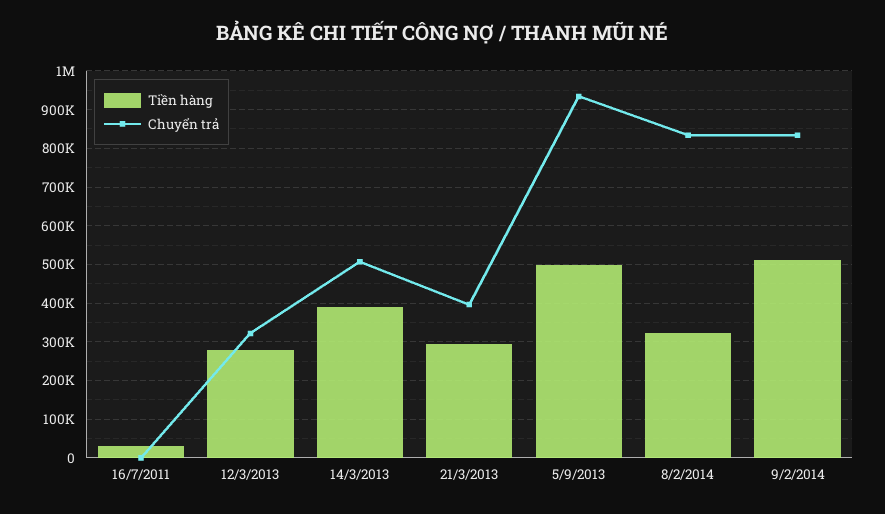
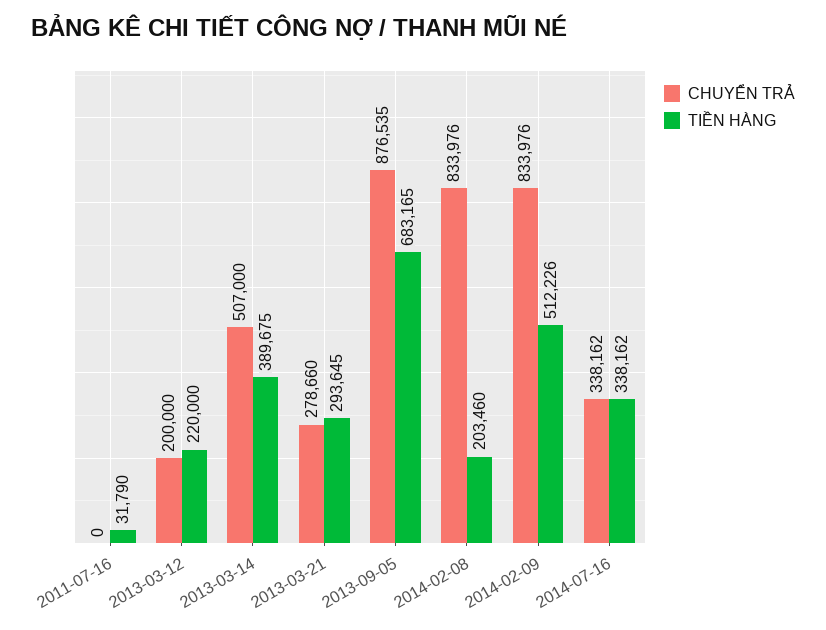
Tiền hàng, 12/3/2013: 280000 -> 220000
Chuyển trả, 12/3/2013: 320000 -> 200000
Chuyển trả, 21/3/2013: 400000 -> 278660
Tiền hàng, 5/9/2013: 500000 -> 683165
Chuyển trả, 5/9/2013: 940000 -> 876535
Tiền hàng, 8/2/2014: 320000 -> 203460
Chuyển trả, 2014-07-16: none -> 338162
Tiền hàng, 2014-07-16: none -> 338162

